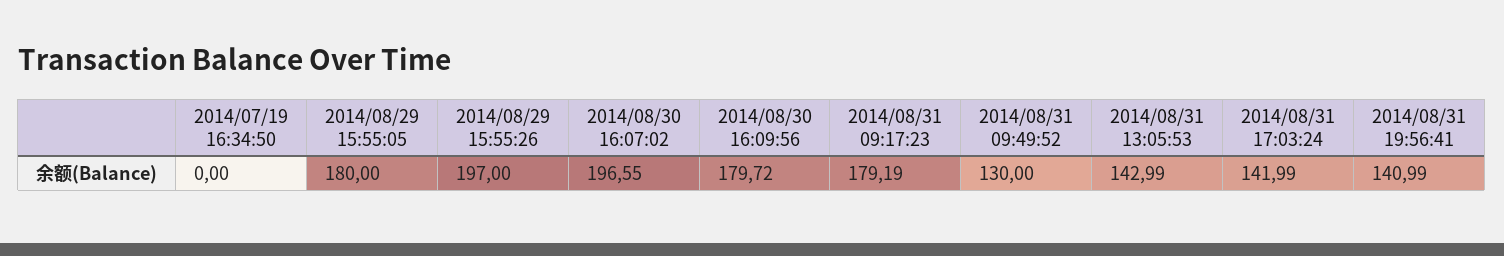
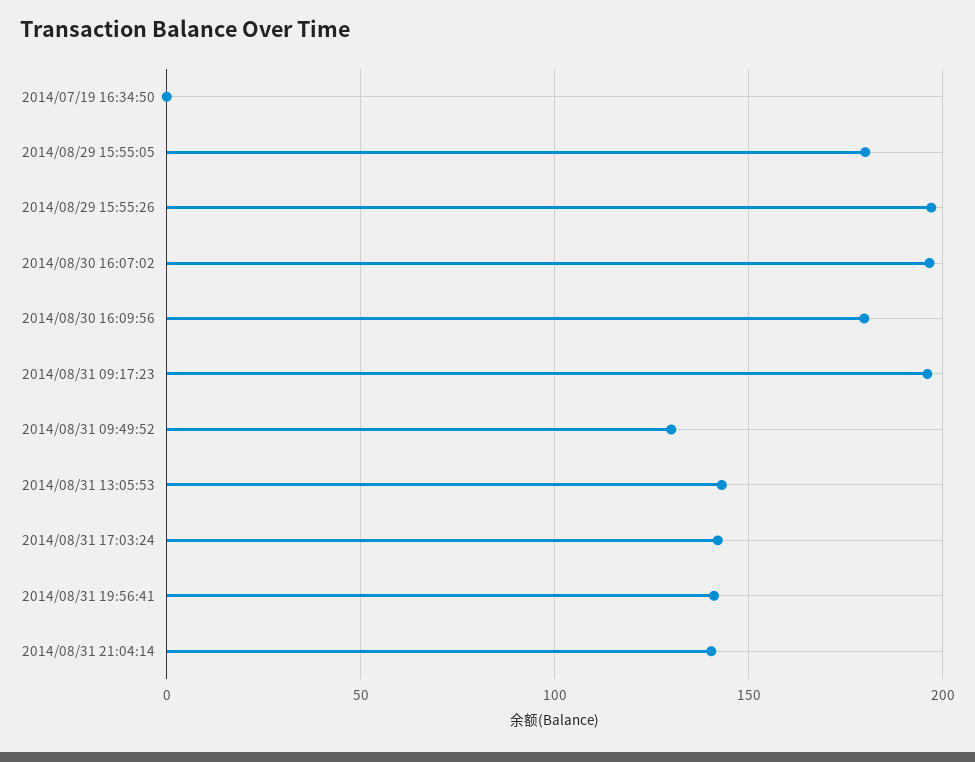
2014/08/31 09:17:23: 179.19 -> 195
2014/08/31 21:04:14: none -> 140

